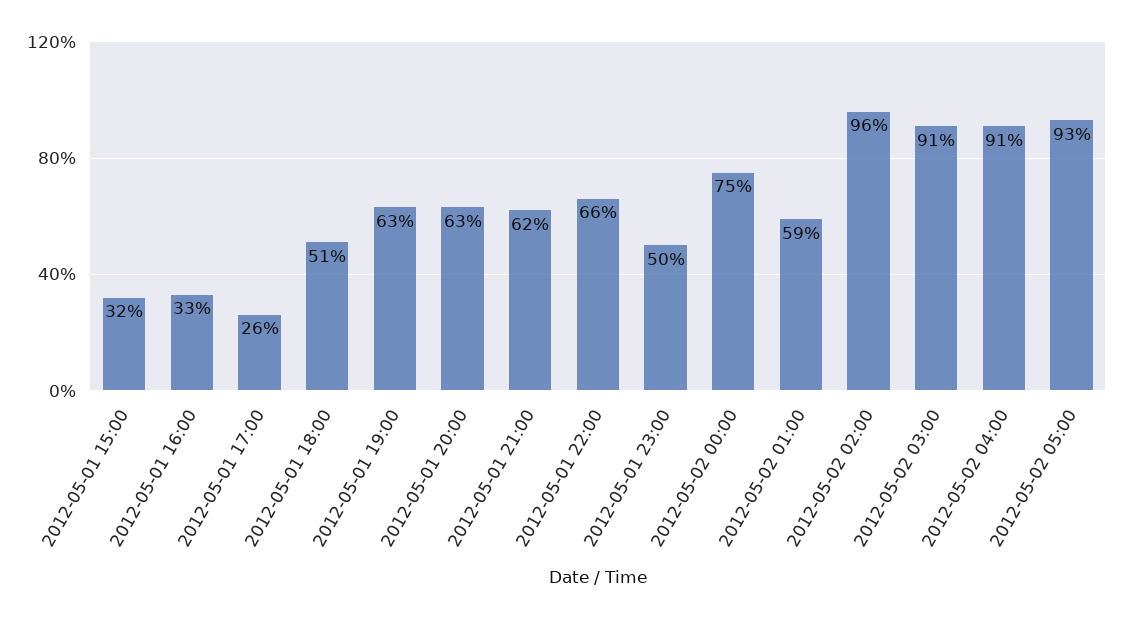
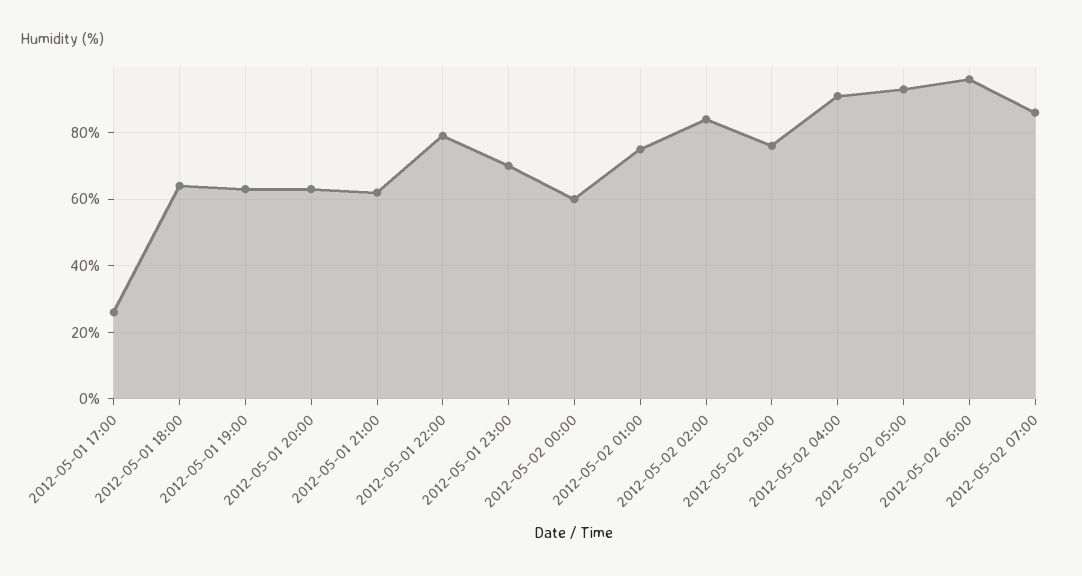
2012-05-01 15:00: 32 -> none
2012-05-01 16:00: 33 -> none
2012-05-01 18:00: 51 -> 65
2012-05-01 22:00: 66 -> 80
2012-05-01 23:00: 50 -> 70
2012-05-02 00:00: 75 -> 60
2012-05-02 01:00: 59 -> 75
2012-05-02 02:00: 96 -> 85
2012-05-02 03:00: 91 -> 75
2012-05-02 06:00: none -> 95
2012-05-02 07:00: none -> 85

